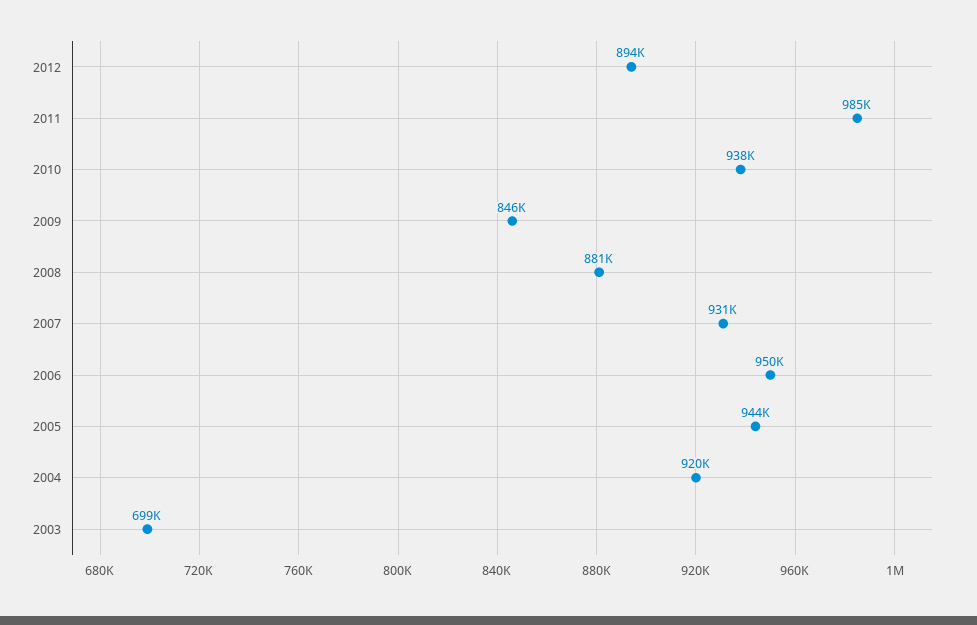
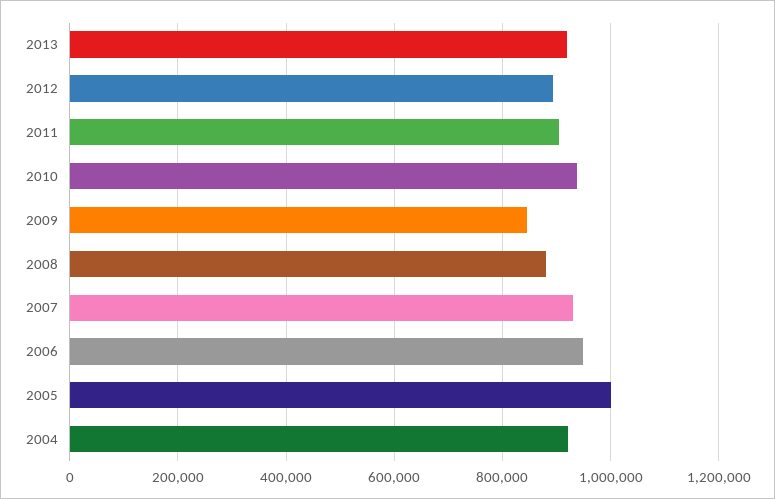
2011: 985000 -> 900000
2005: 944000 -> 1000000
2003: 699000 -> none
2013: none -> 920000

